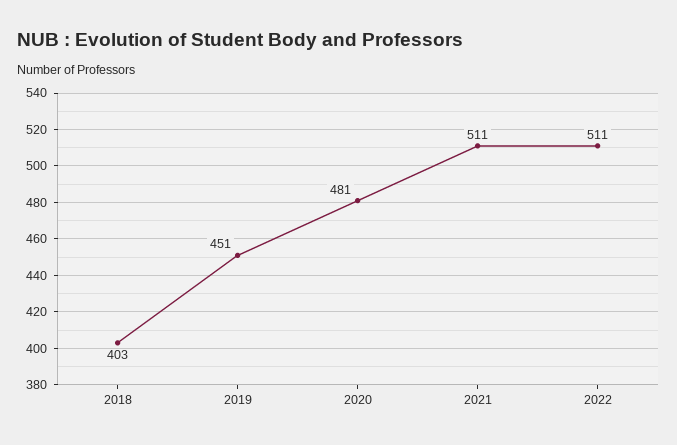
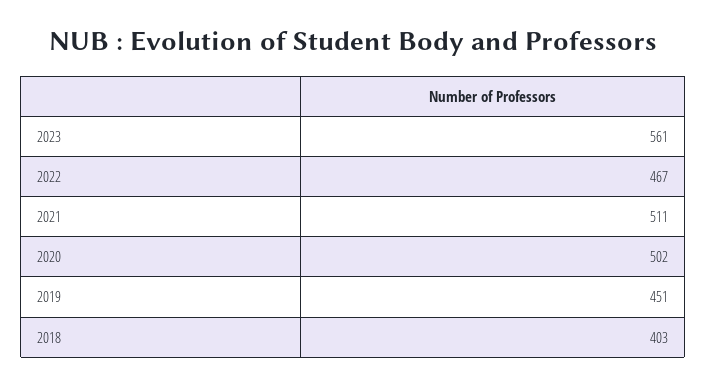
2020: 481 -> 502
2022: 511 -> 467
2023: none -> 561

